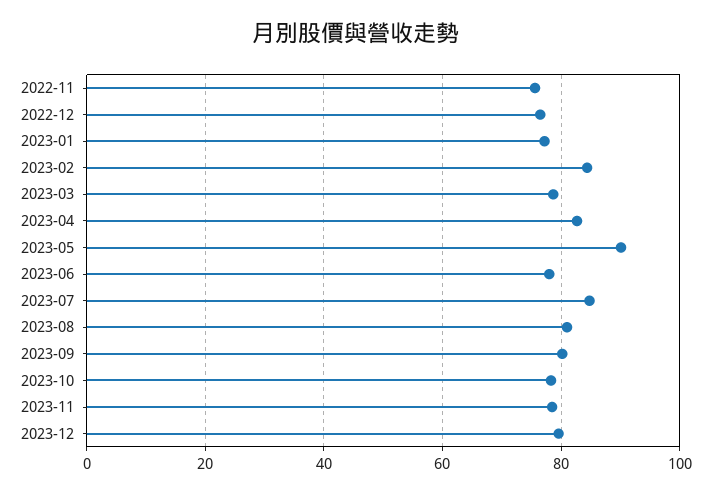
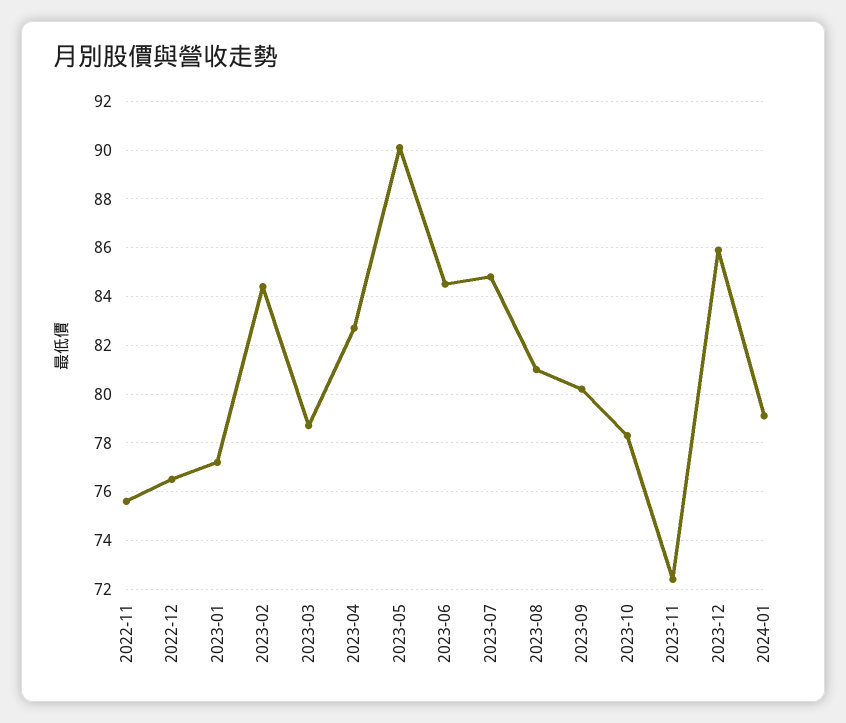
2023-06: 78 -> 84.5
2023-11: 78 -> 72.5
2023-12: 80 -> 86
2024-01: none -> 79

